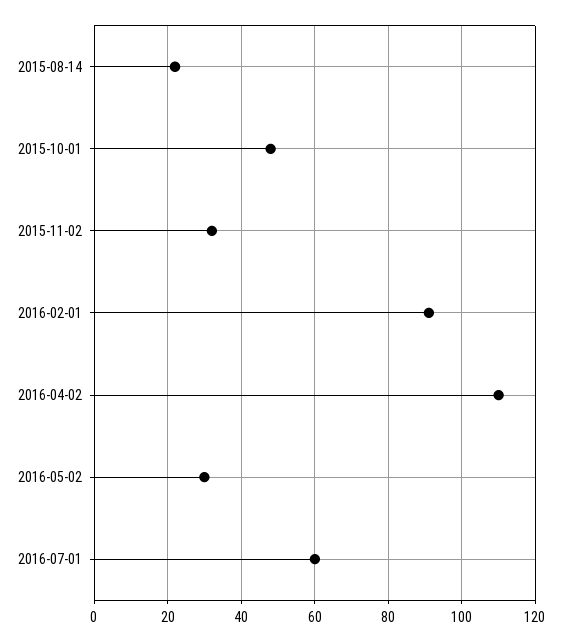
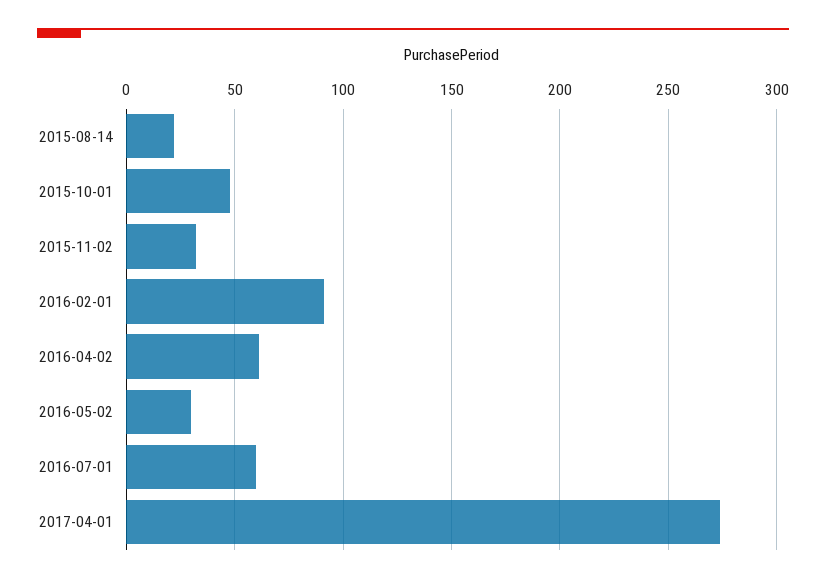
2016-04-02: 110 -> 60
2017-04-01: none -> 275

